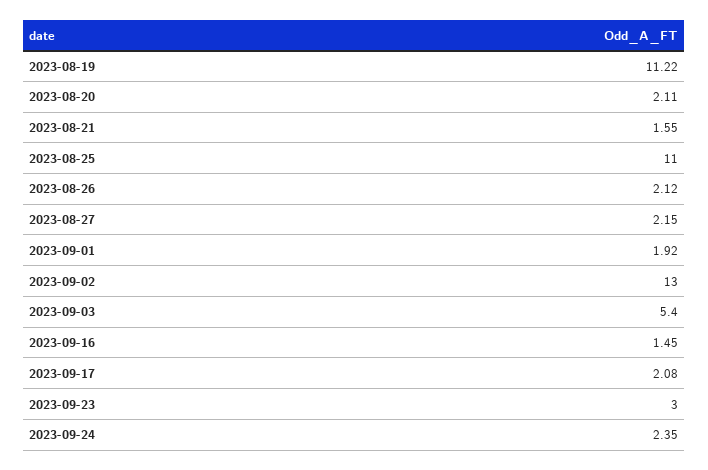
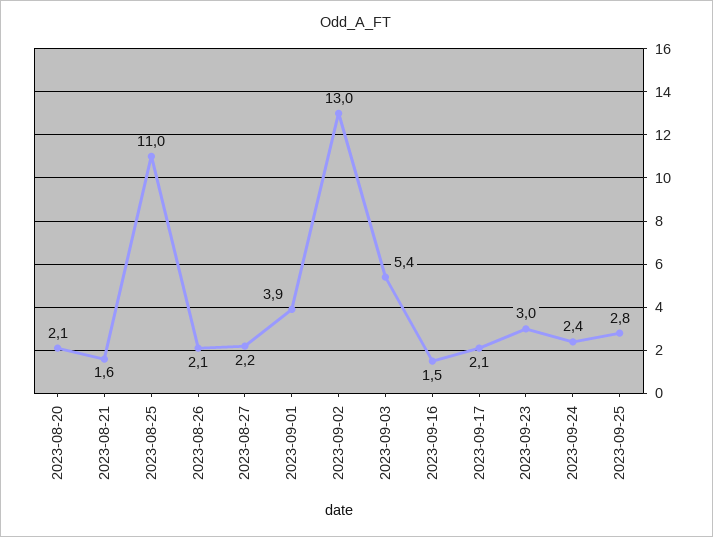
2023-08-19: 11.22 -> none
2023-09-01: 1.92 -> 3.9
2023-09-25: none -> 2.8

